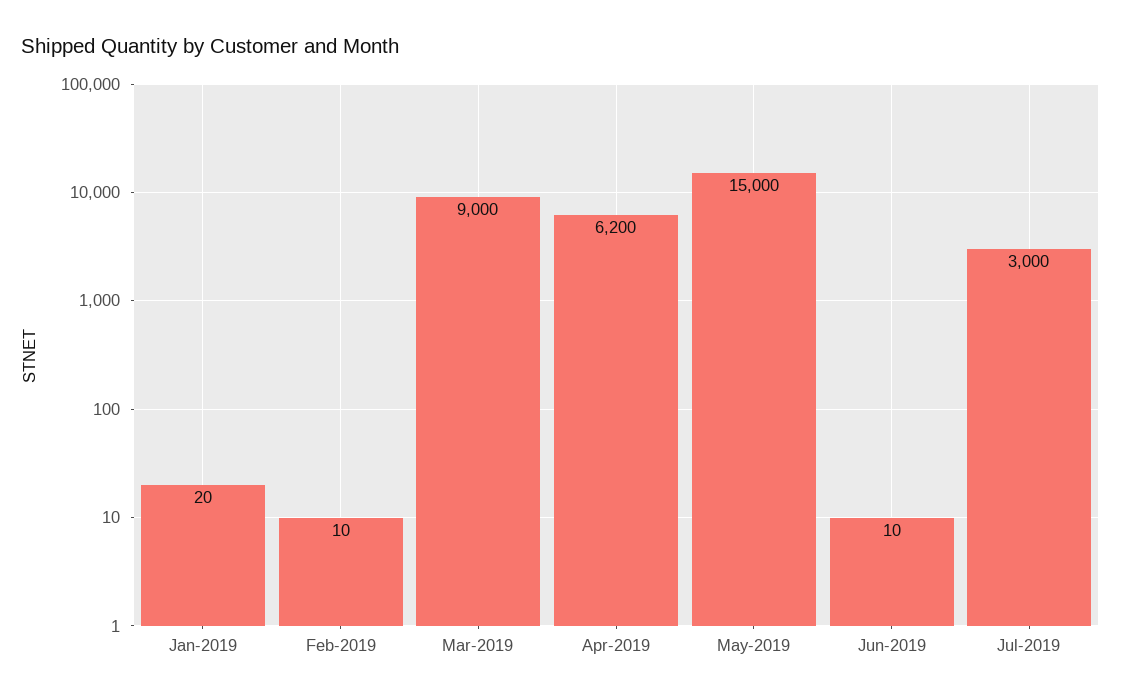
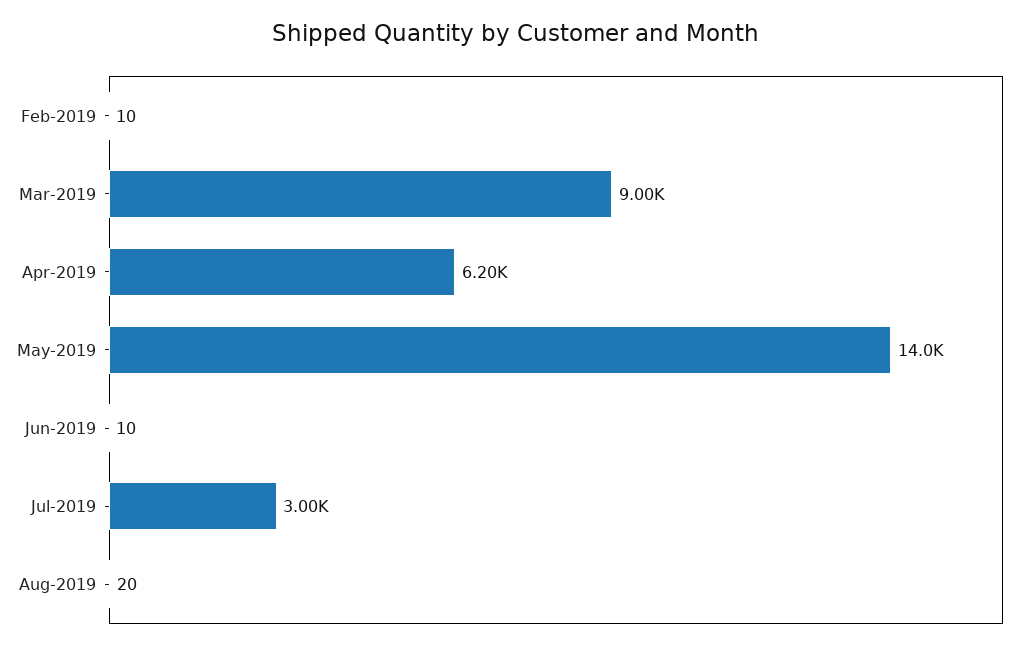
Jan-2019: 20 -> none
May-2019: 15000 -> 14000
Aug-2019: none -> 20

